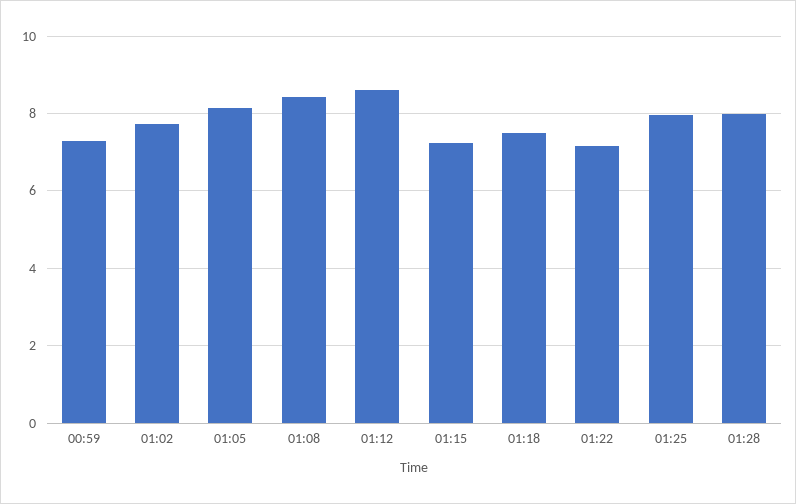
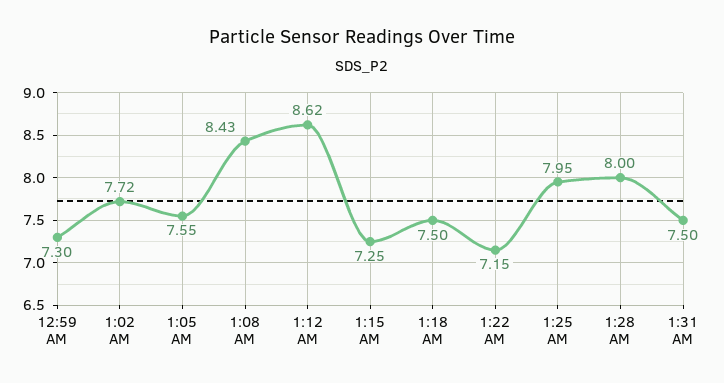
01:05: 8.2 -> 7.55
1:31 AM: none -> 7.5

